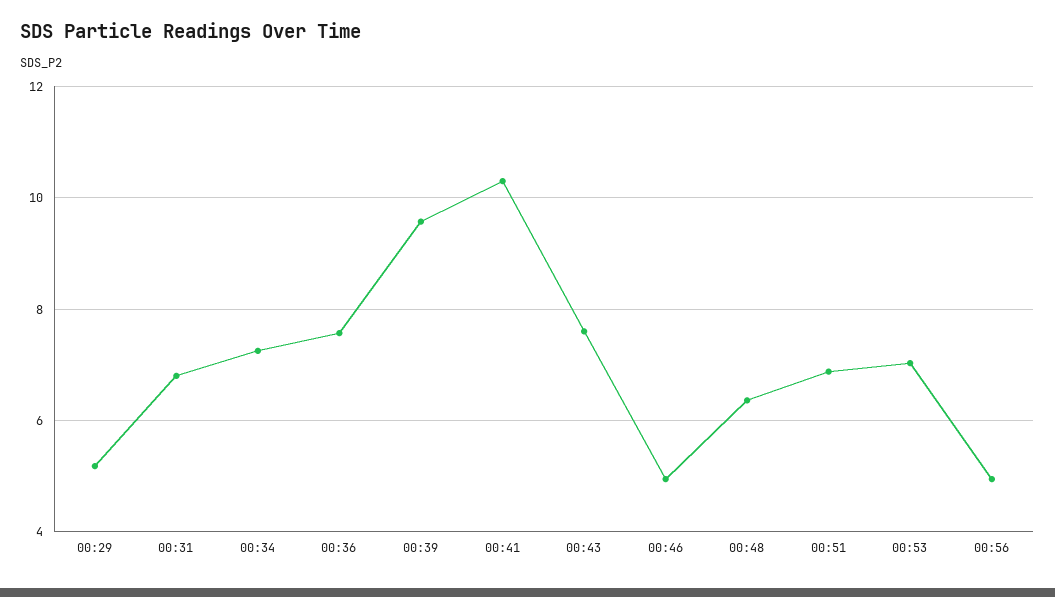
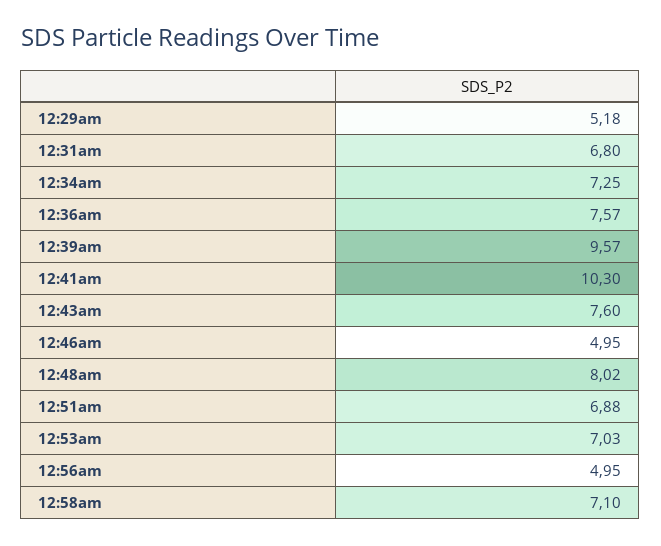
00:48: 6.4 -> 8.02
12:58am: none -> 7.1

